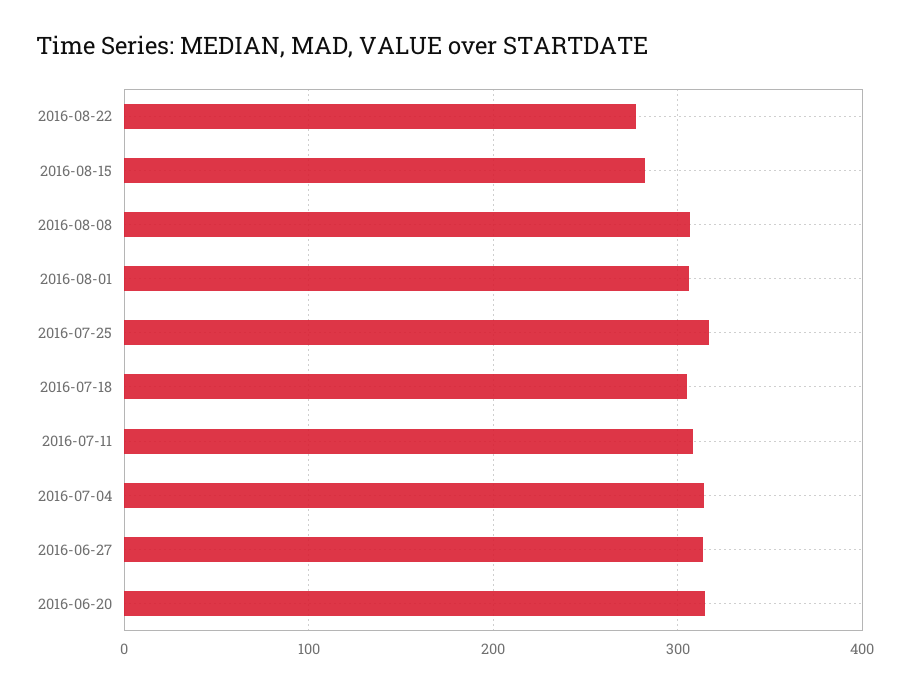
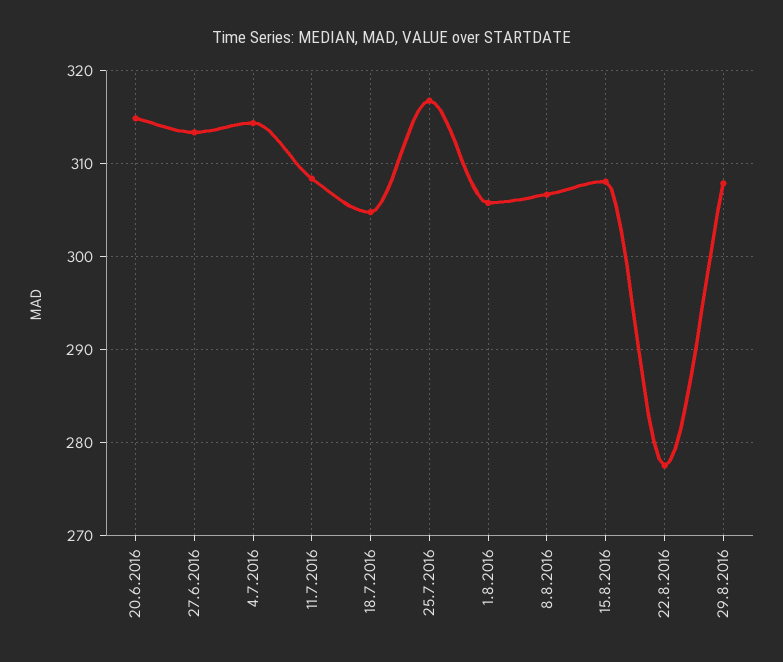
2016-08-15: 280 -> 308
29.8.2016: none -> 308

